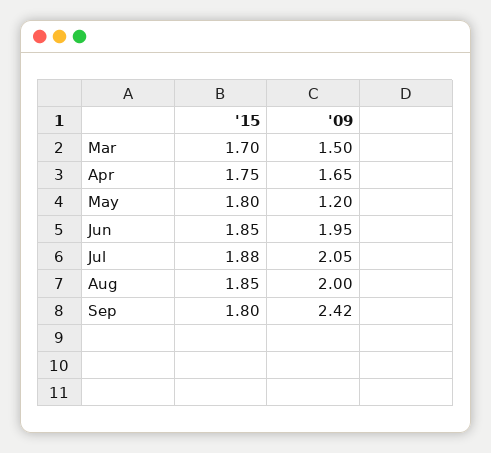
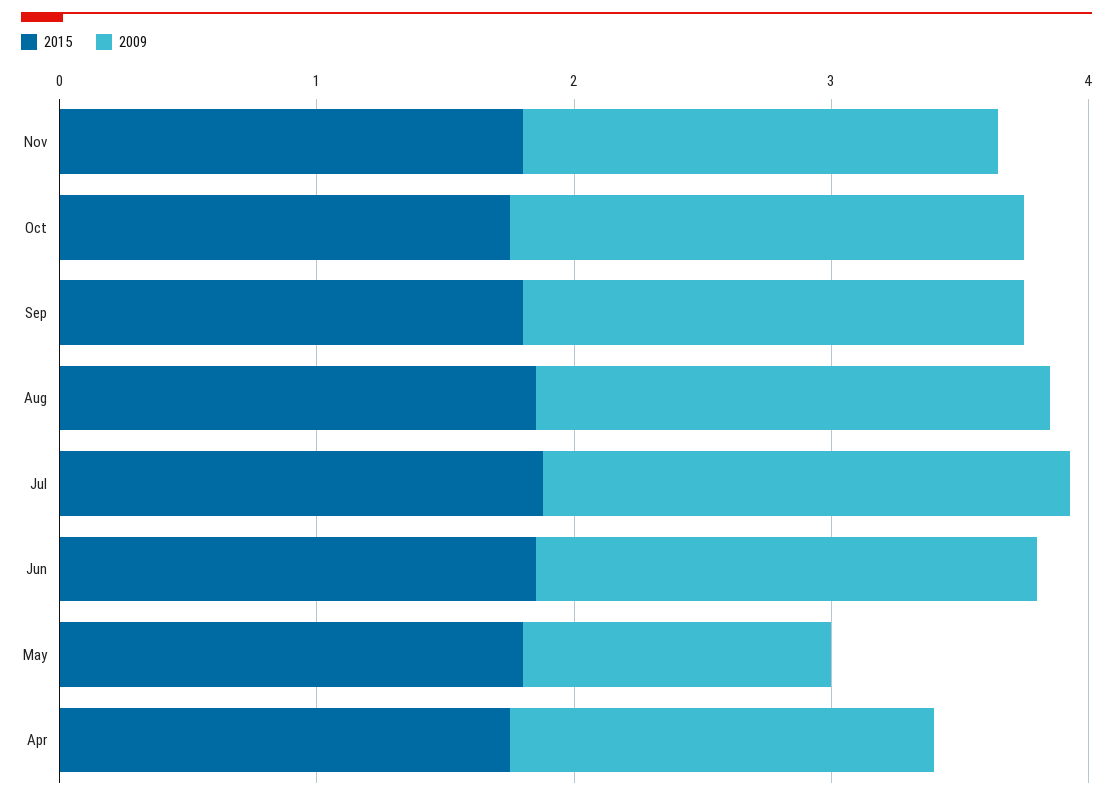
'15, Mar: 1.7 -> none
'09, Mar: 1.5 -> none
'09, Sep: 2.42 -> 2
'15, Nov: none -> 1.8
'09, Nov: none -> 1.8
'15, Oct: none -> 1.8
'09, Oct: none -> 2

